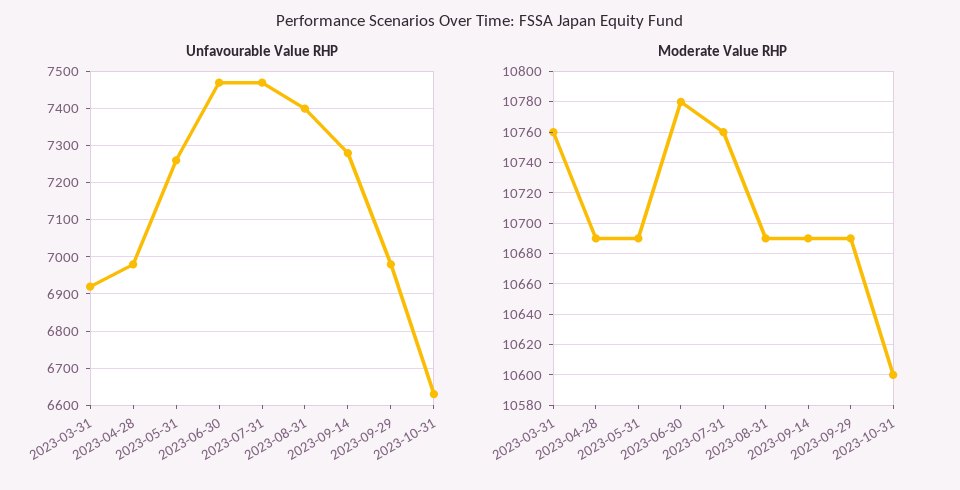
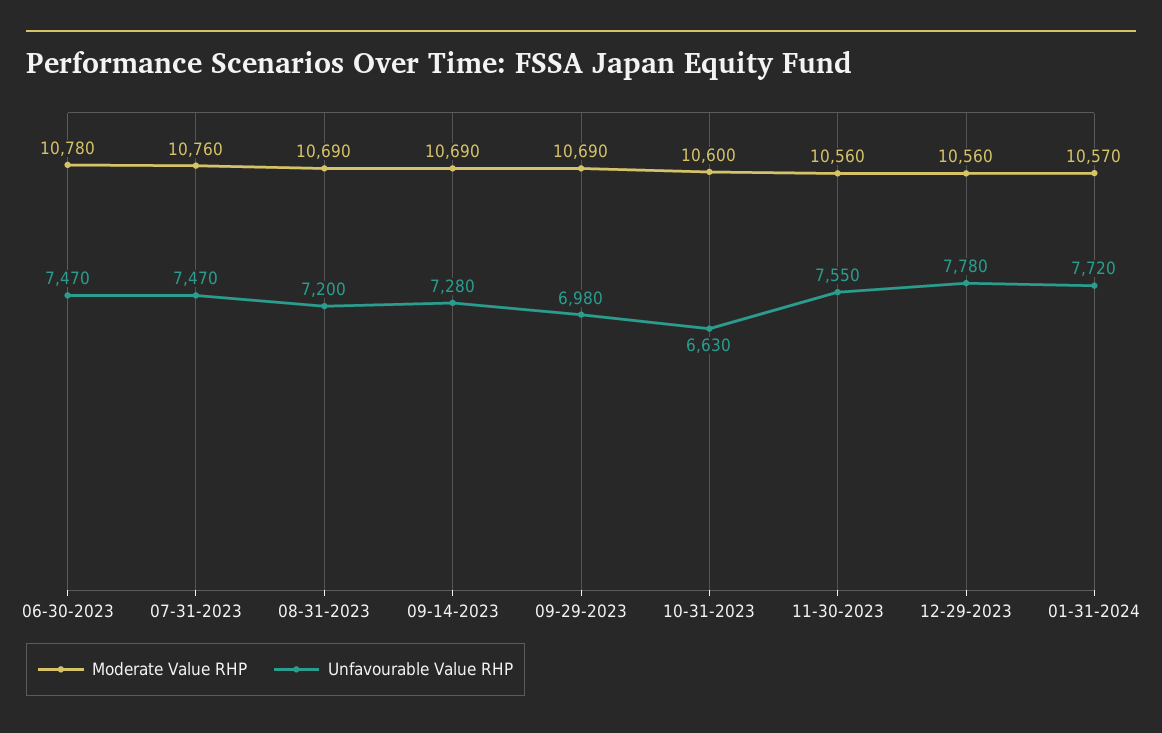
Unfavourable Value RHP, 2023-03-31: 6920 -> none
Unfavourable Value RHP, 2023-04-28: 6980 -> none
Unfavourable Value RHP, 2023-05-31: 7260 -> none
Unfavourable Value RHP, 2023-08-31: 7400 -> 7200
Moderate Value RHP, 2023-03-31: 10760 -> none
Moderate Value RHP, 2023-04-28: 10690 -> none
Moderate Value RHP, 2023-05-31: 10690 -> none
Moderate Value RHP, 11-30-2023: none -> 10560
Unfavourable Value RHP, 11-30-2023: none -> 7550
Moderate Value RHP, 12-29-2023: none -> 10560
Unfavourable Value RHP, 12-29-2023: none -> 7780
Moderate Value RHP, 01-31-2024: none -> 10570
Unfavourable Value RHP, 01-31-2024: none -> 7720

